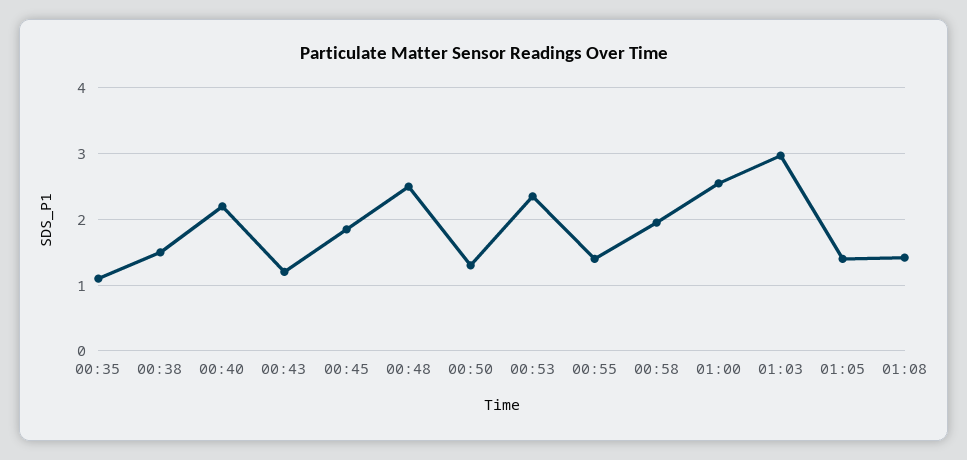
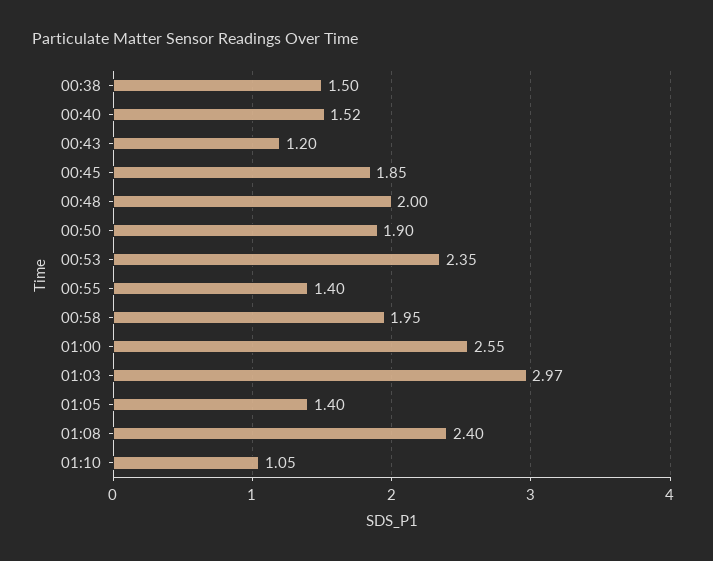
00:35: 1.1 -> none
00:40: 2.2 -> 1.52
00:48: 2.5 -> 2
00:50: 1.3 -> 1.9
01:08: 1.4 -> 2.4
01:10: none -> 1.05

